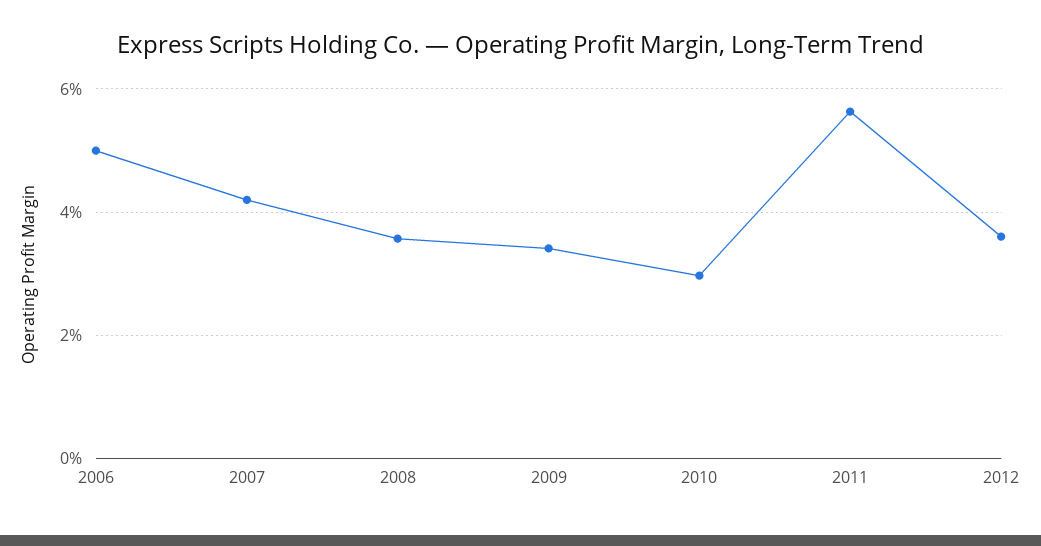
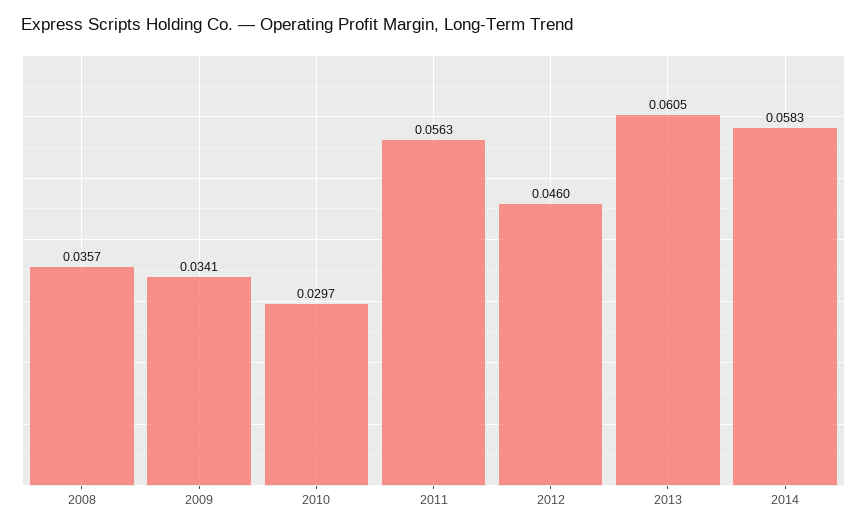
2006: 0.05 -> none
2007: 0.042 -> none
2012: 0.036 -> 0.046
2013: none -> 0.0605
2014: none -> 0.0583

